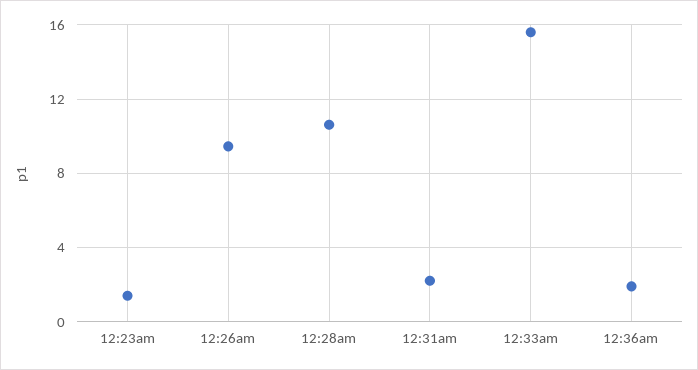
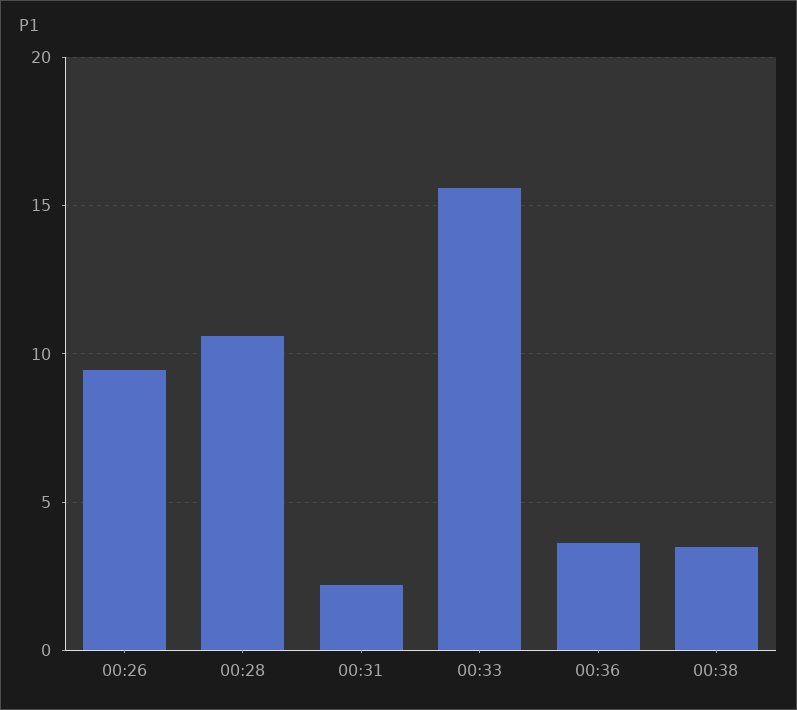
12:23am: 1.5 -> none
12:36am: 2 -> 3.5
00:38: none -> 3.5

